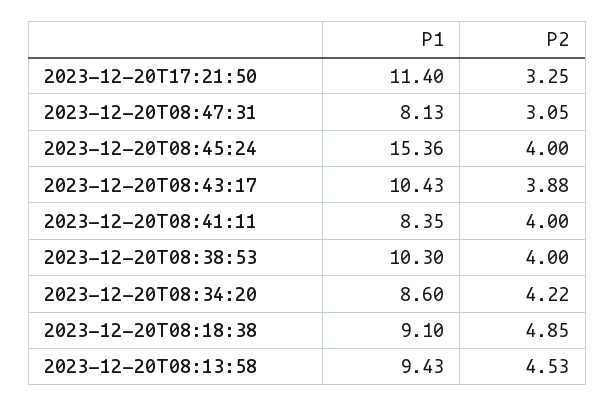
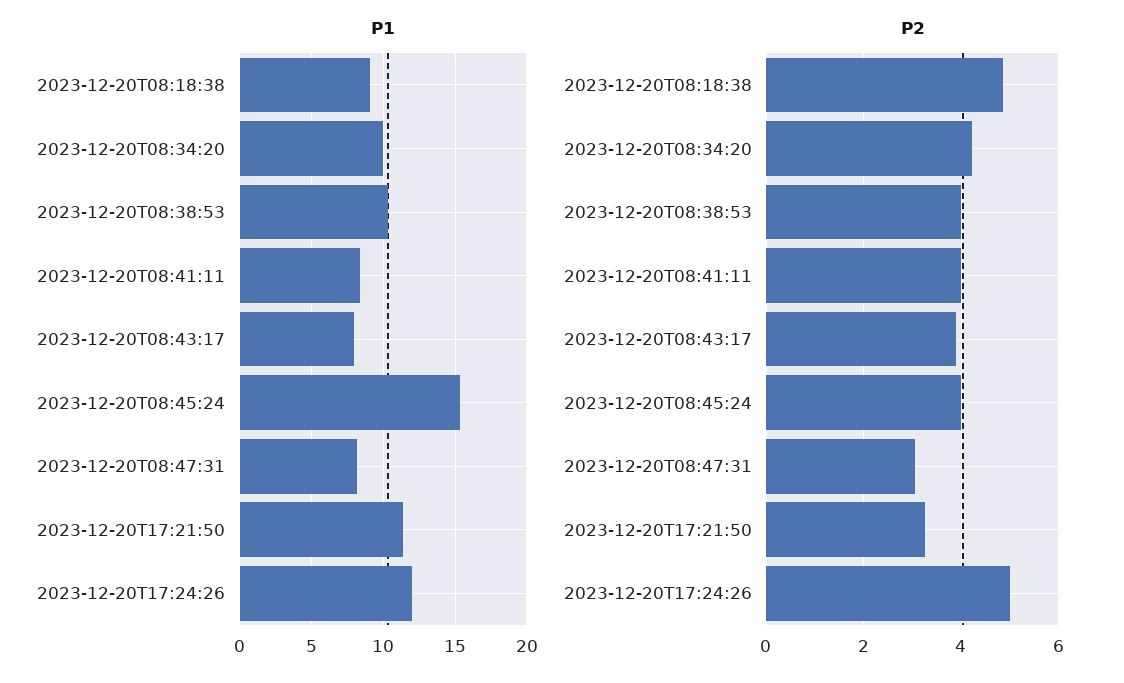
P1, 2023-12-20T08:43:17: 10.43 -> 8
P1, 2023-12-20T08:34:20: 8.6 -> 10
P1, 2023-12-20T08:13:58: 9.43 -> none
P2, 2023-12-20T08:13:58: 4.53 -> none
P1, 2023-12-20T17:24:26: none -> 12
P2, 2023-12-20T17:24:26: none -> 5

